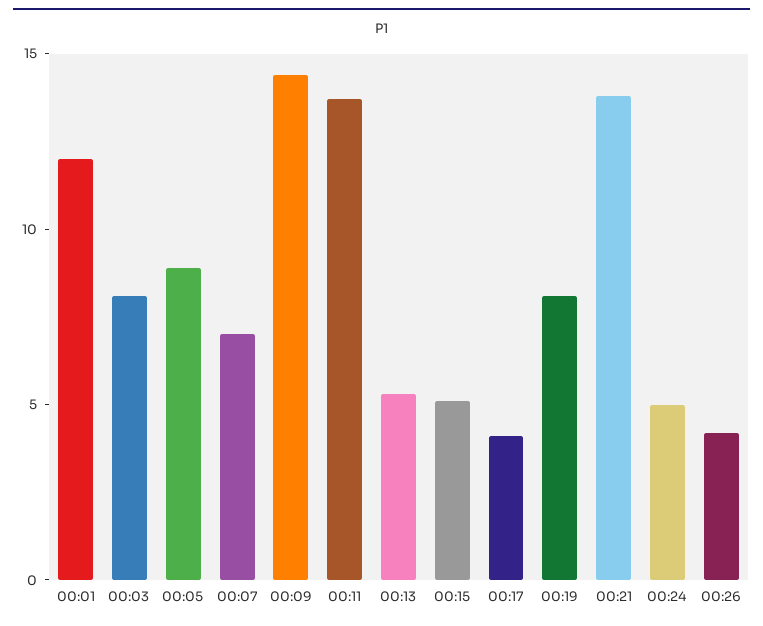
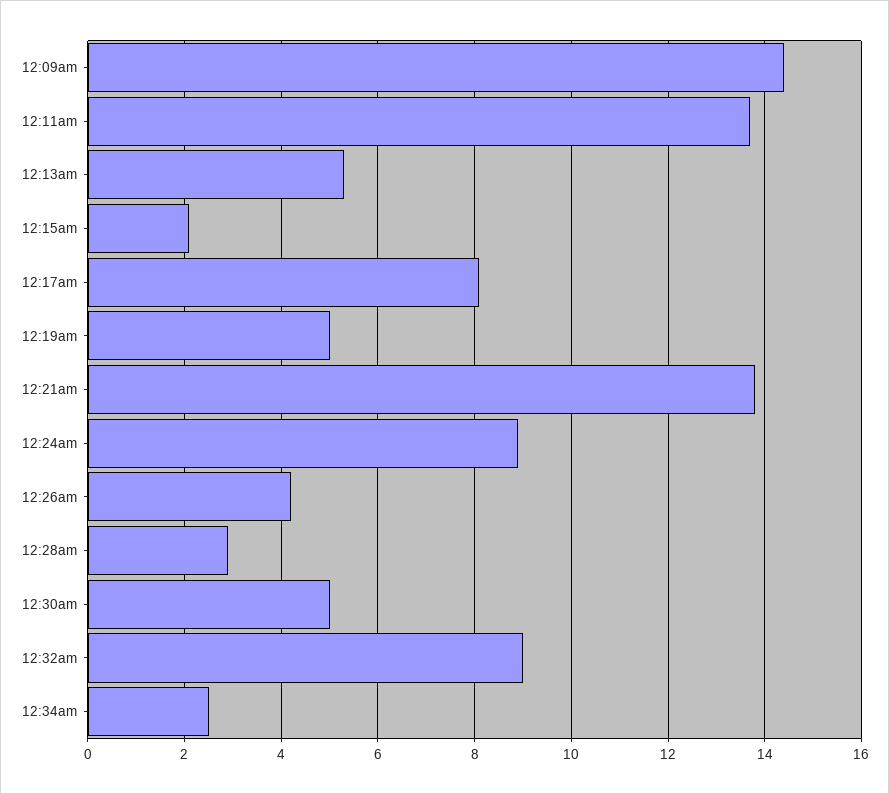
00:01: 12 -> none
00:03: 8 -> none
00:05: 9 -> none
00:07: 7 -> none
00:15: 5 -> 2
00:17: 4 -> 8
00:19: 8 -> 5
00:24: 5 -> 9
12:28am: none -> 3
12:30am: none -> 5
12:32am: none -> 9
12:34am: none -> 2.5

